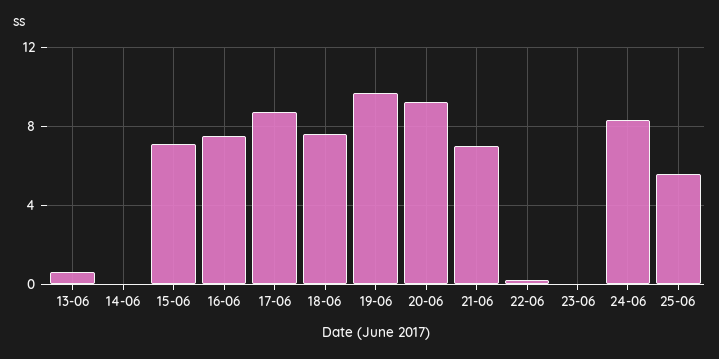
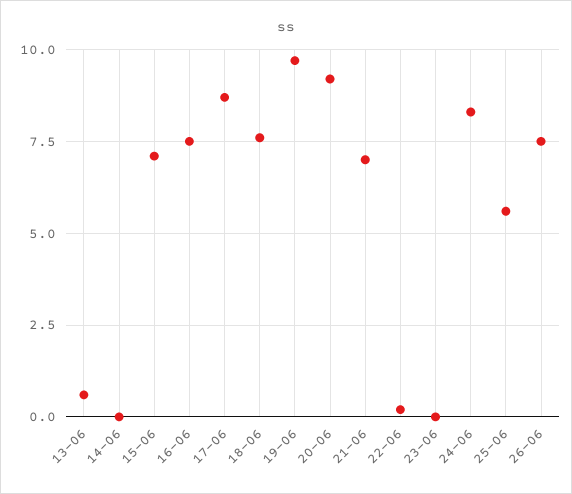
26-06: none -> 7.5

